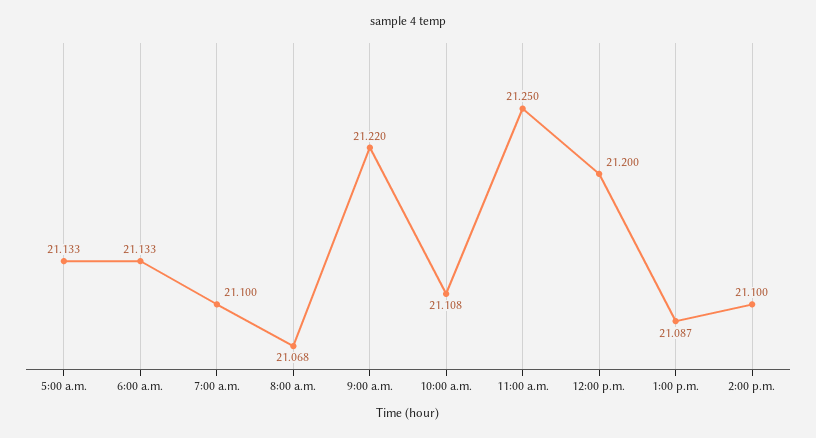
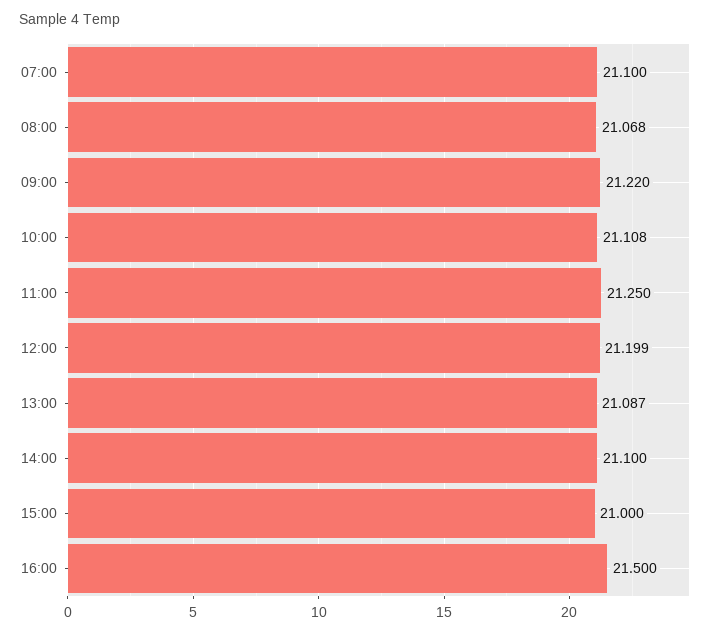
5:00 a.m.: 21.133 -> none
6:00 a.m.: 21.133 -> none
12:00 p.m.: 21.2 -> 21.199
15:00: none -> 21
16:00: none -> 21.5

